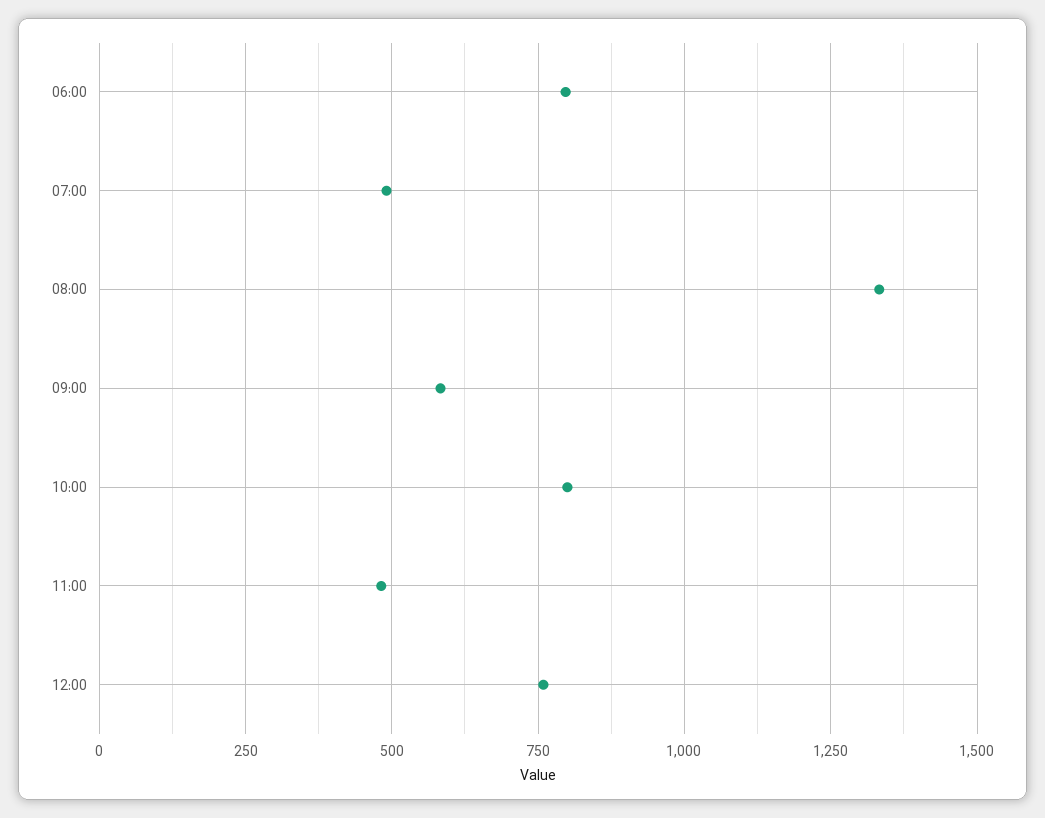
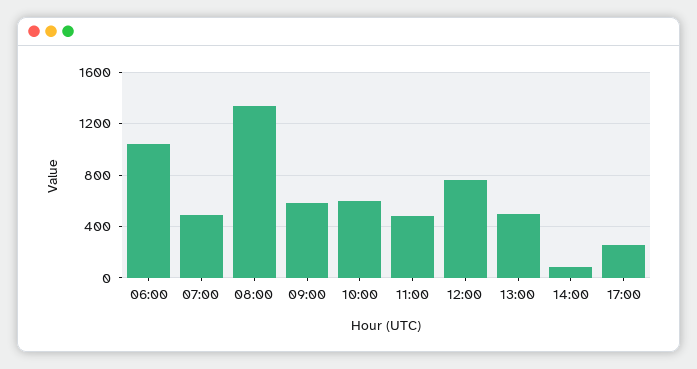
06:00: 800 -> 1050
10:00: 800 -> 600
13:00: none -> 500
14:00: none -> 100
17:00: none -> 250

